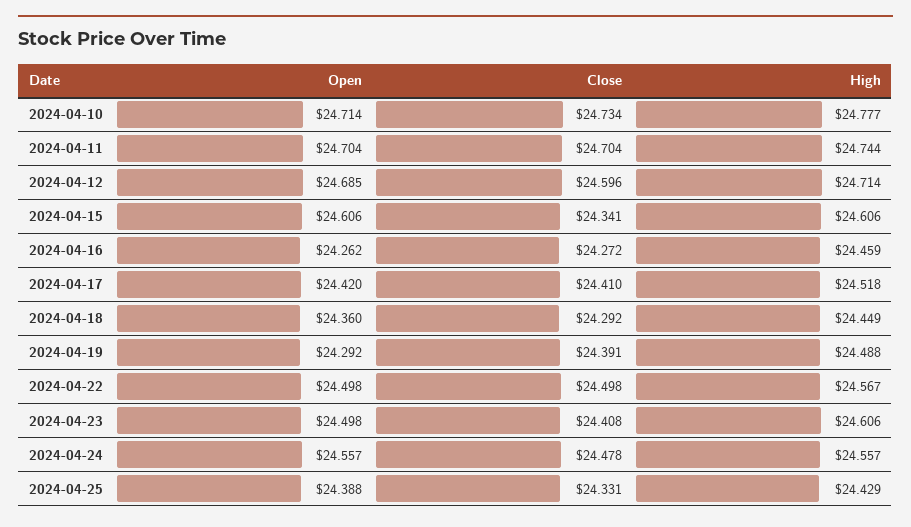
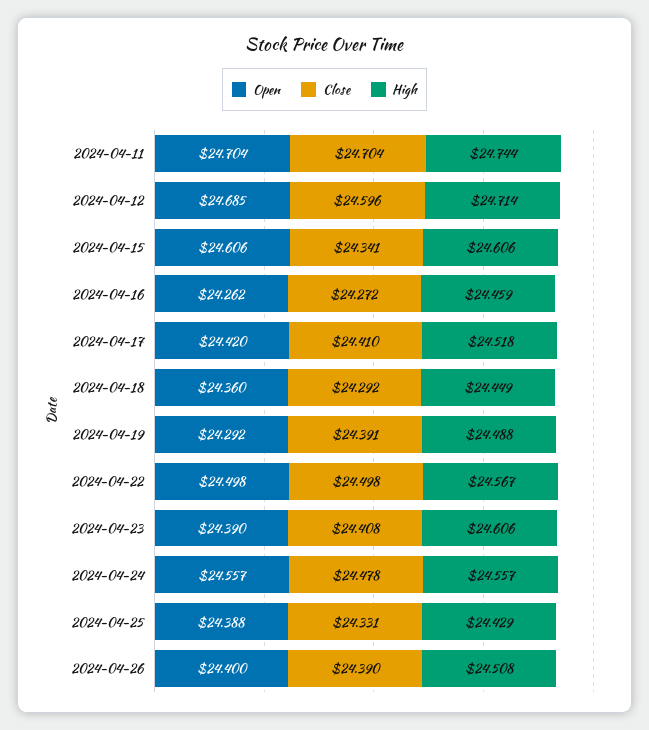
Open, 2024-04-10: 24.714 -> none
Close, 2024-04-10: 24.734 -> none
High, 2024-04-10: 24.777 -> none
Open, 2024-04-23: 24.498 -> 24.39
Open, 2024-04-26: none -> 24.4
Close, 2024-04-26: none -> 24.39
High, 2024-04-26: none -> 24.508

